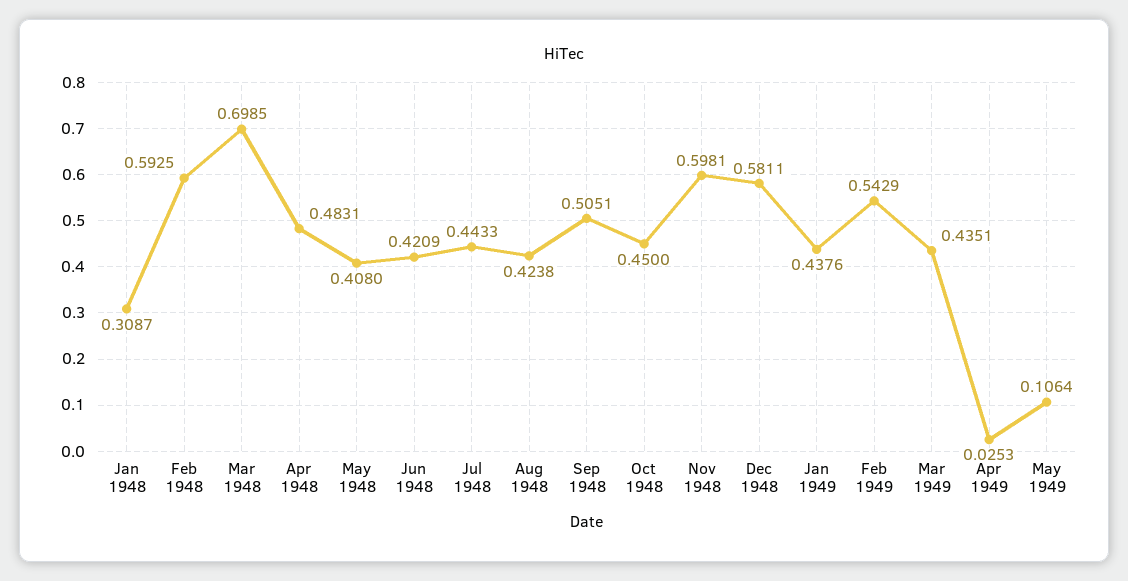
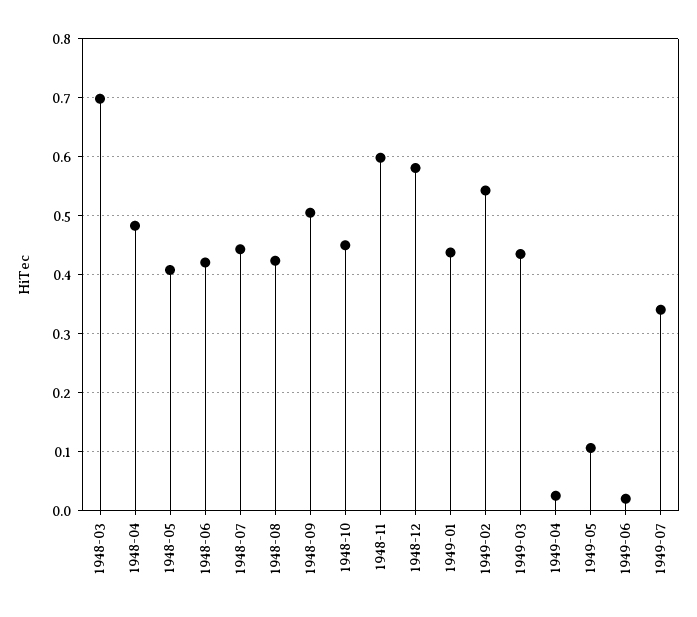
Jan 1948: 0.3087 -> none
Feb 1948: 0.5925 -> none
1949-06: none -> 0.02
1949-07: none -> 0.34

